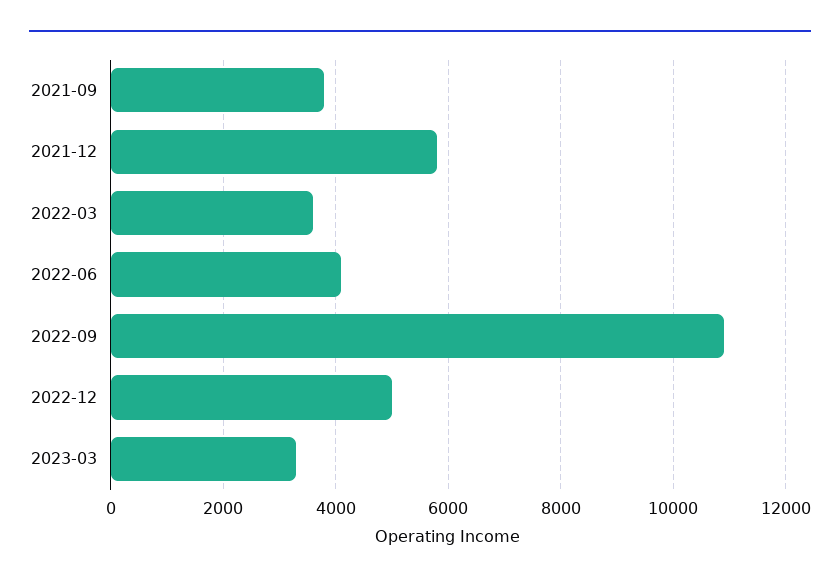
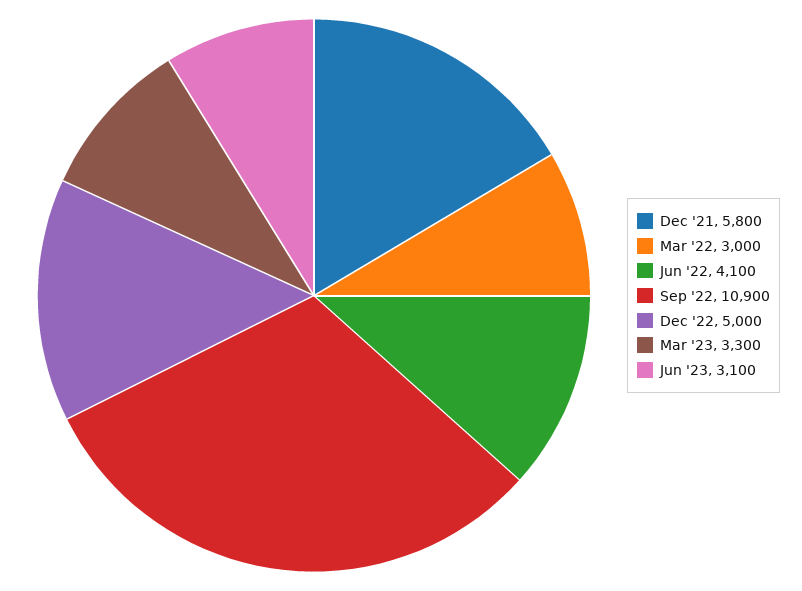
2021-09: 3800 -> none
2022-03: 3600 -> 3000
Jun '23: none -> 3100

